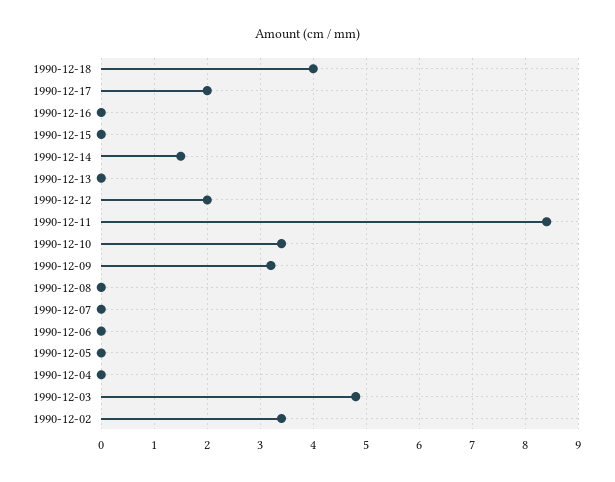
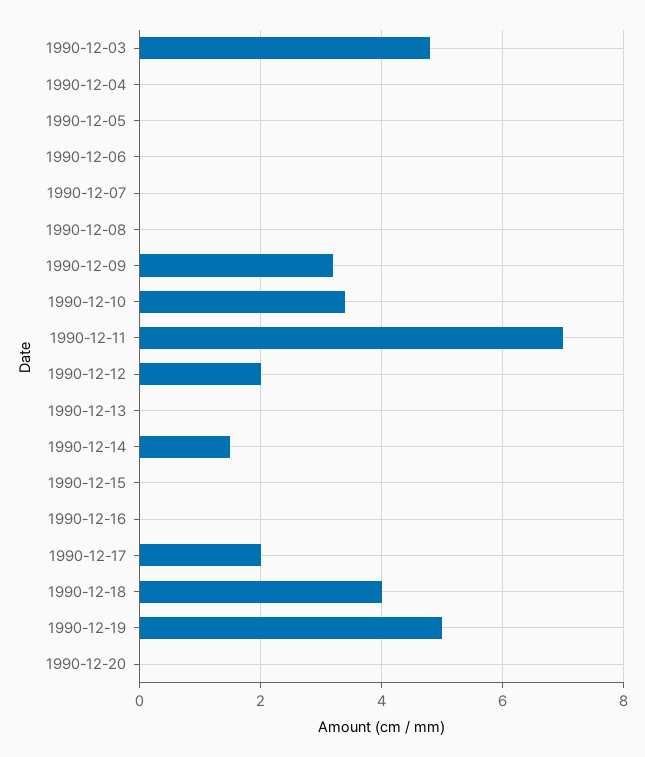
1990-12-11: 8.5 -> 7
1990-12-02: 3.5 -> none
1990-12-19: none -> 5
1990-12-20: none -> 0

